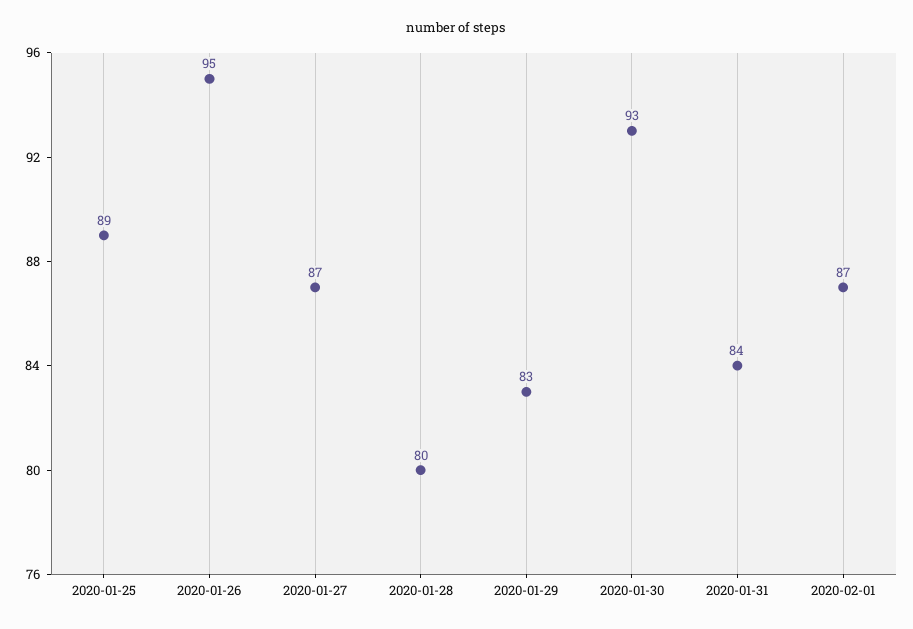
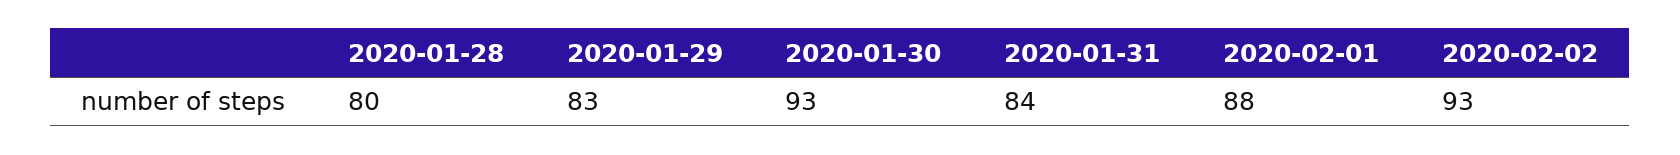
2020-01-25: 89 -> none
2020-01-26: 95 -> none
2020-01-27: 87 -> none
2020-02-01: 87 -> 88
2020-02-02: none -> 93

